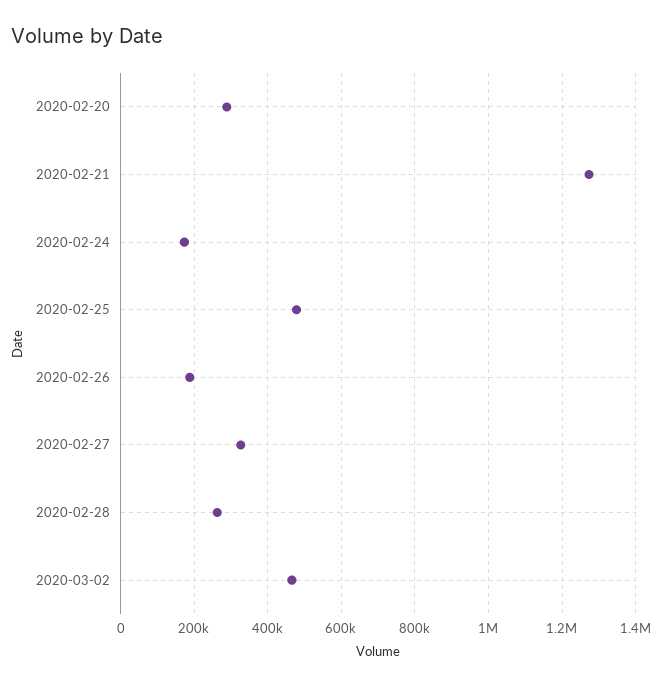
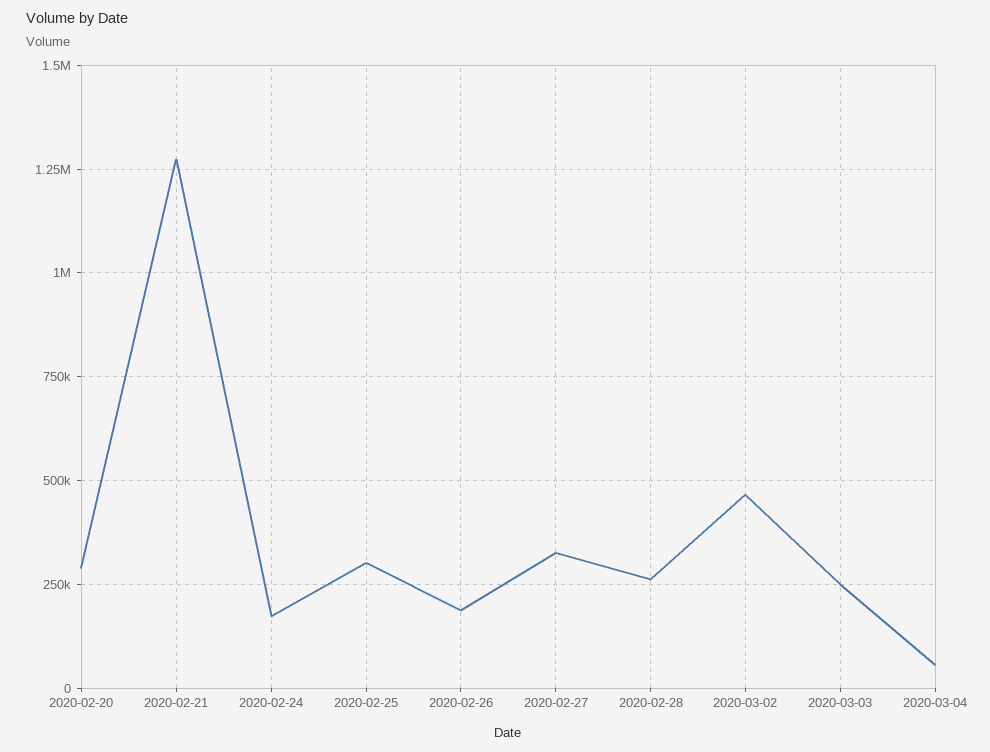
2020-02-25: 480000 -> 300000
2020-03-03: none -> 250000
2020-03-04: none -> 50000

